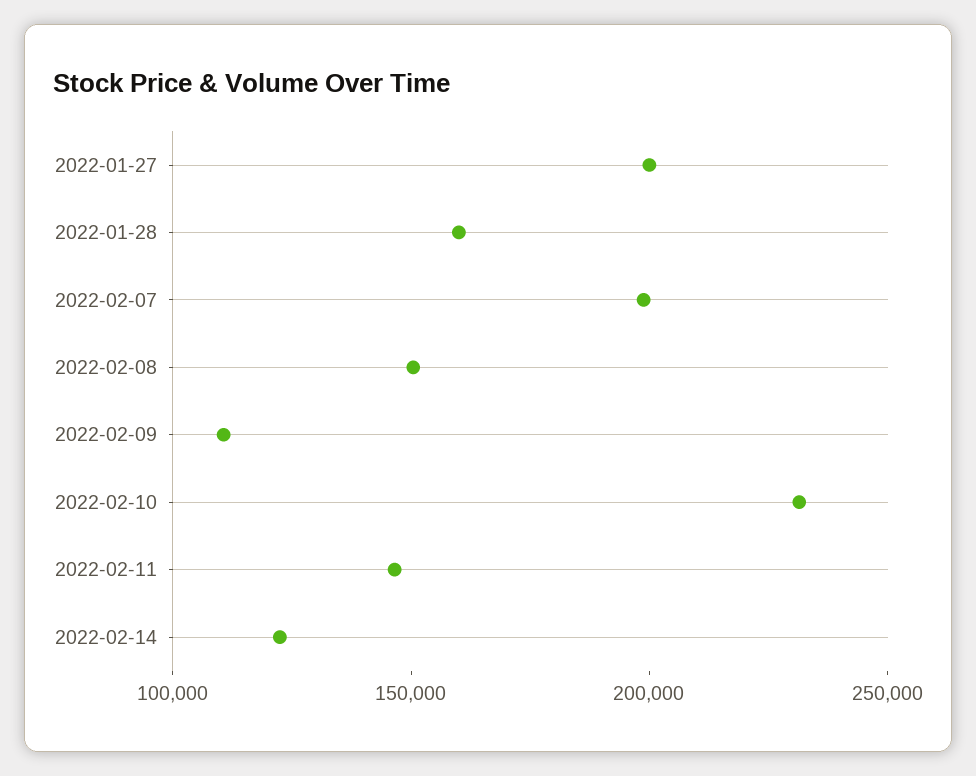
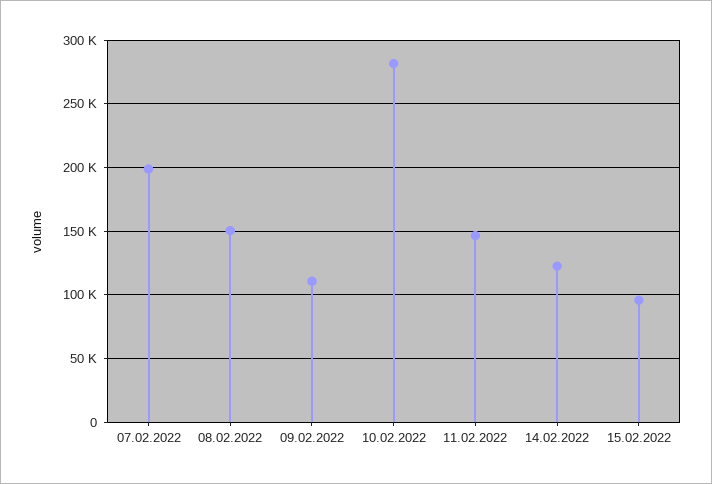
2022-01-27: 200000 -> none
2022-01-28: 160000 -> none
2022-02-10: 230000 -> 280000
15.02.2022: none -> 95000

